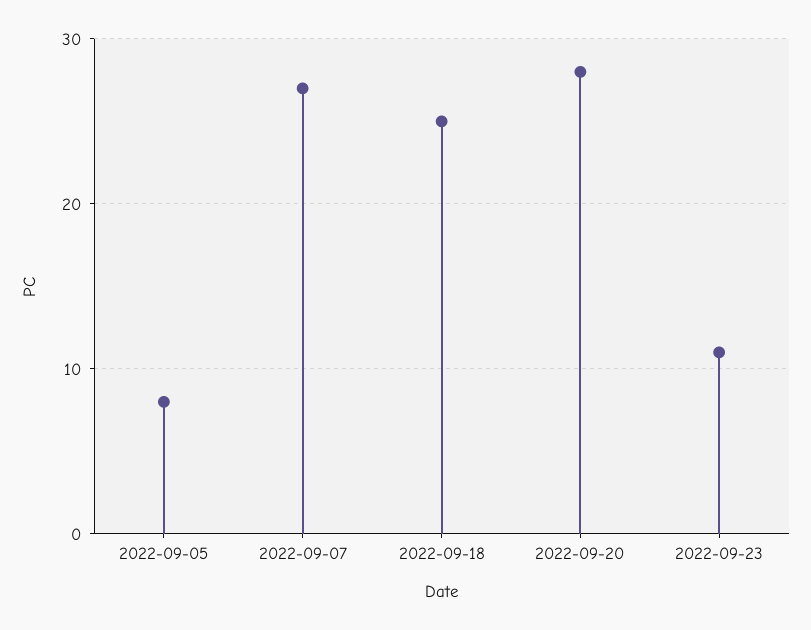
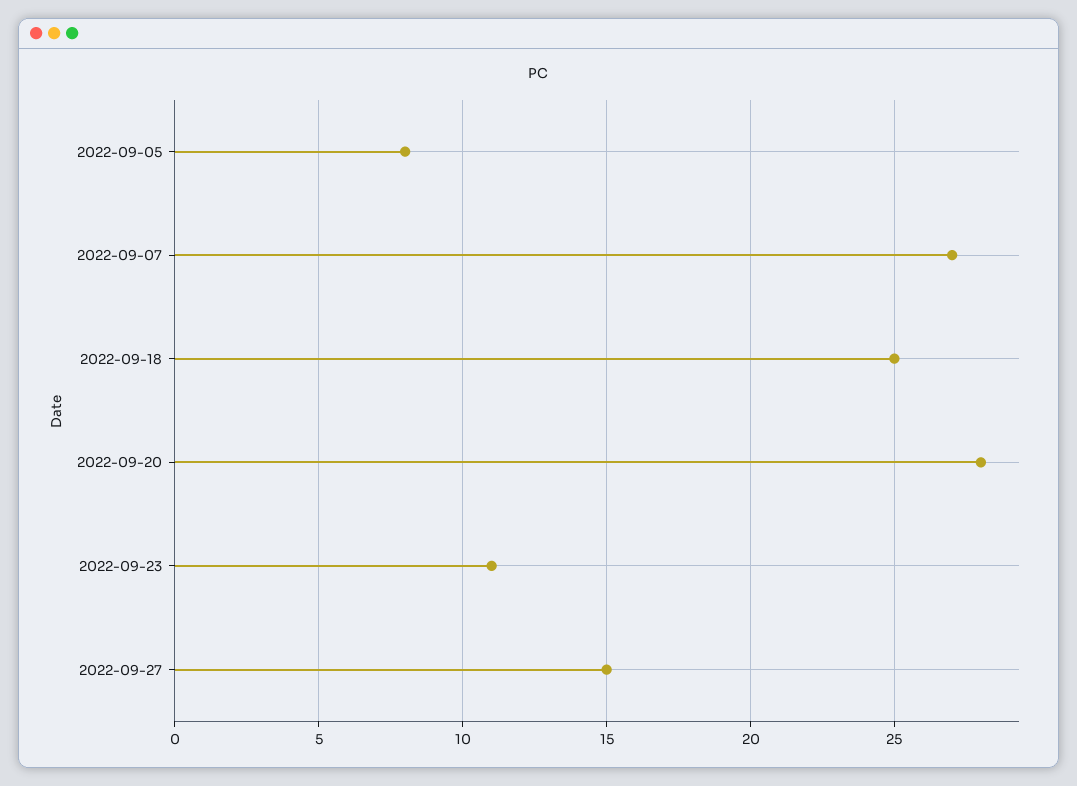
2022-09-27: none -> 15

